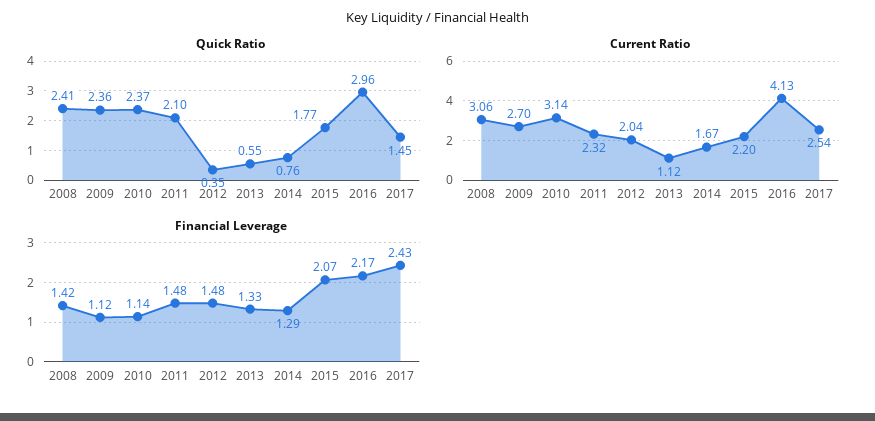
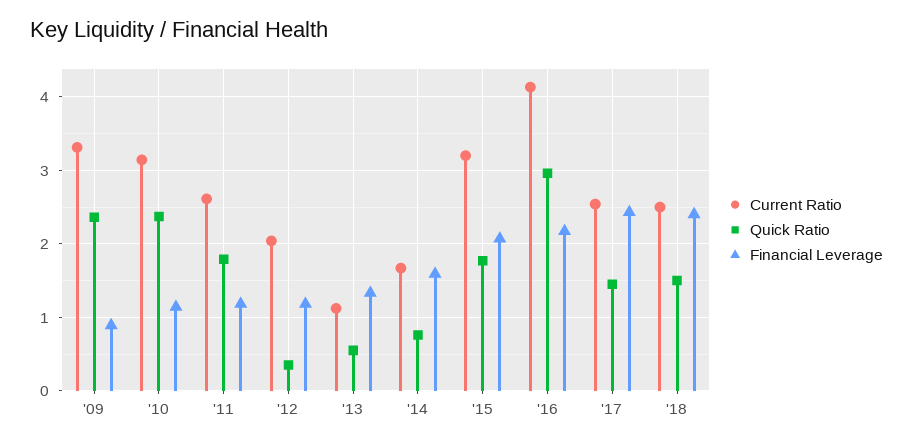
Quick Ratio, 2008: 2.41 -> none
Quick Ratio, 2011: 2.1 -> 1.8
Current Ratio, 2008: 3.06 -> none
Current Ratio, 2009: 2.7 -> 3.3
Current Ratio, 2011: 2.32 -> 2.6
Current Ratio, 2015: 2.2 -> 3.2
Financial Leverage, 2008: 1.42 -> none
Financial Leverage, 2009: 1.12 -> 0.9
Financial Leverage, 2011: 1.48 -> 1.2
Financial Leverage, 2012: 1.48 -> 1.2
Financial Leverage, 2014: 1.29 -> 1.6
Current Ratio, '18: none -> 2.5
Quick Ratio, '18: none -> 1.5
Financial Leverage, '18: none -> 2.4

